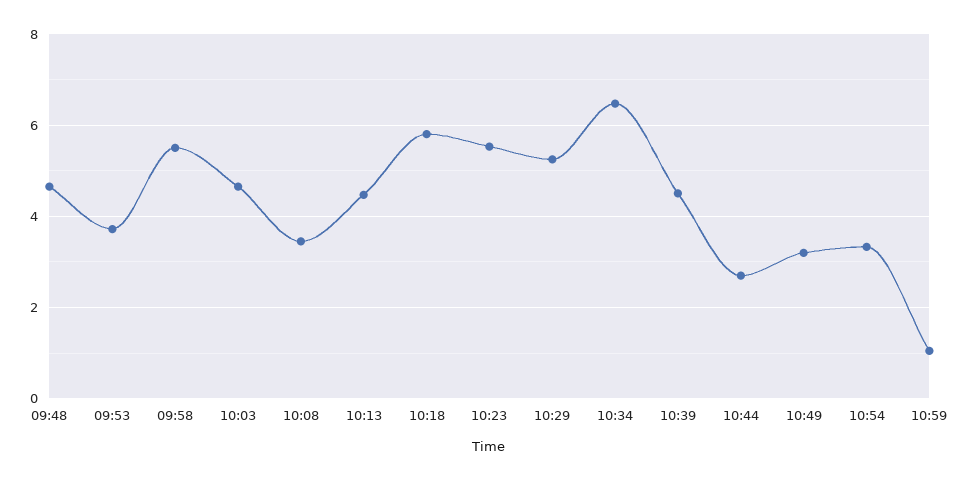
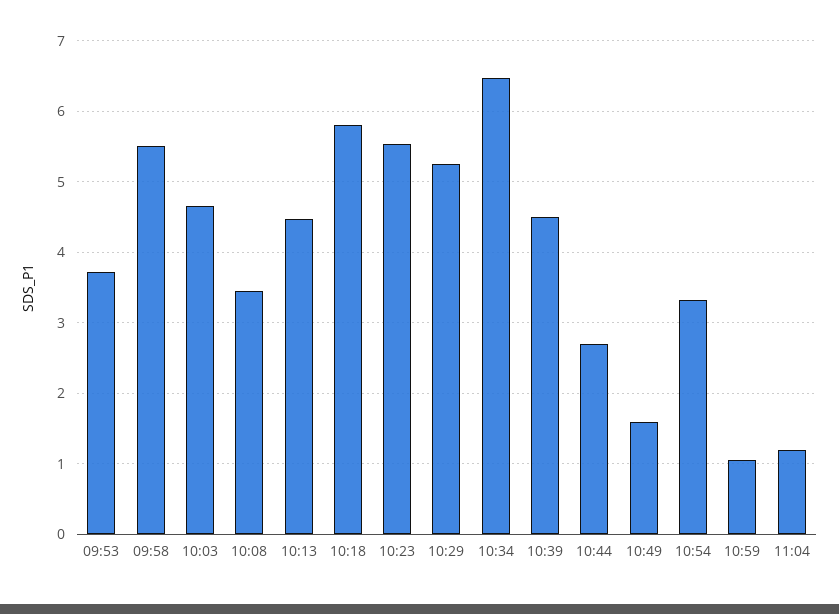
09:48: 4.6 -> none
10:49: 3.2 -> 1.6
11:04: none -> 1.2

